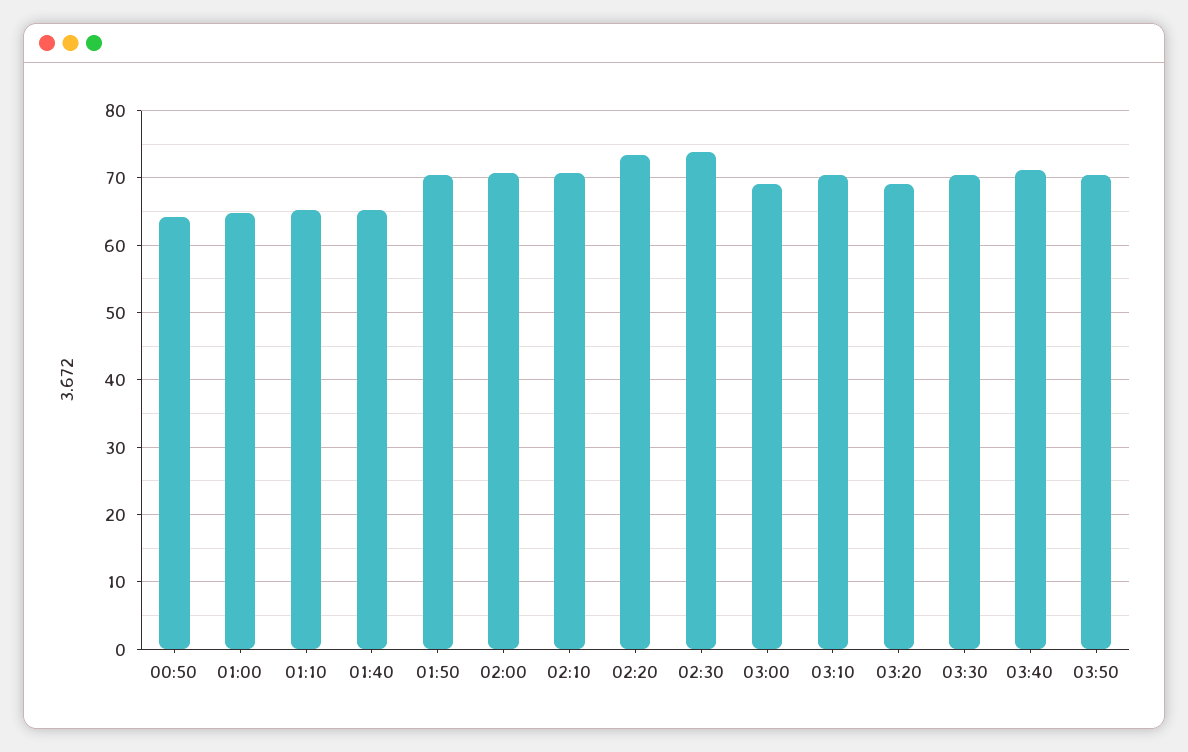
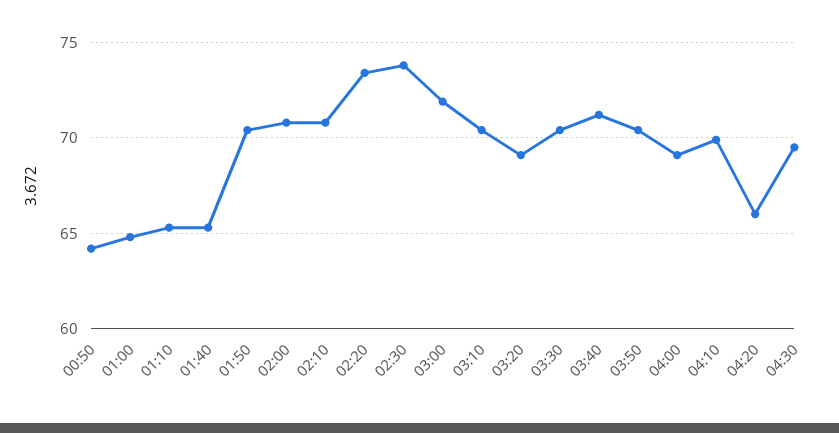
03:00: 69 -> 72
04:00: none -> 69
04:10: none -> 70
04:20: none -> 66
04:30: none -> 69.5

